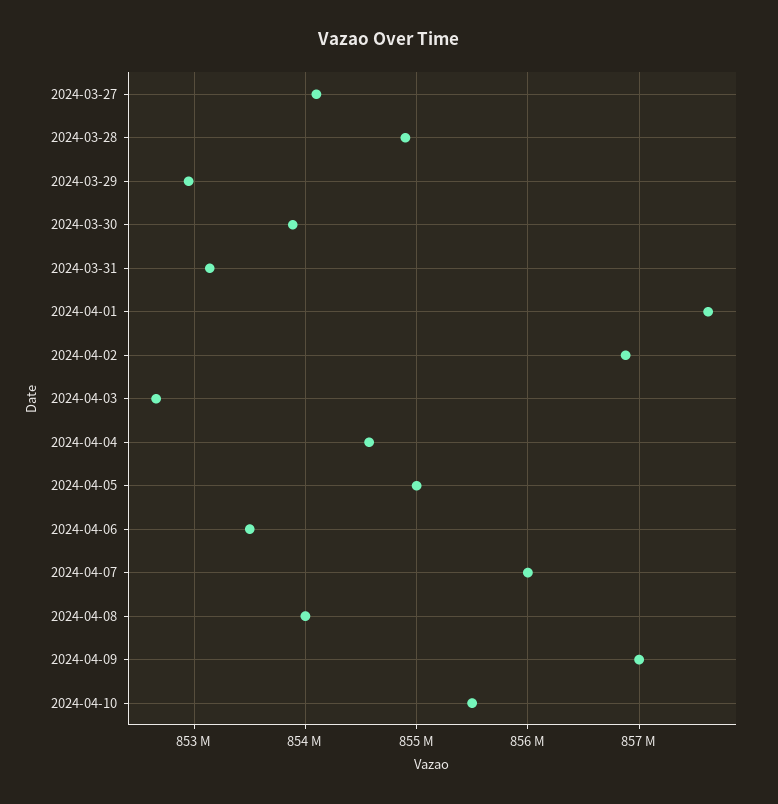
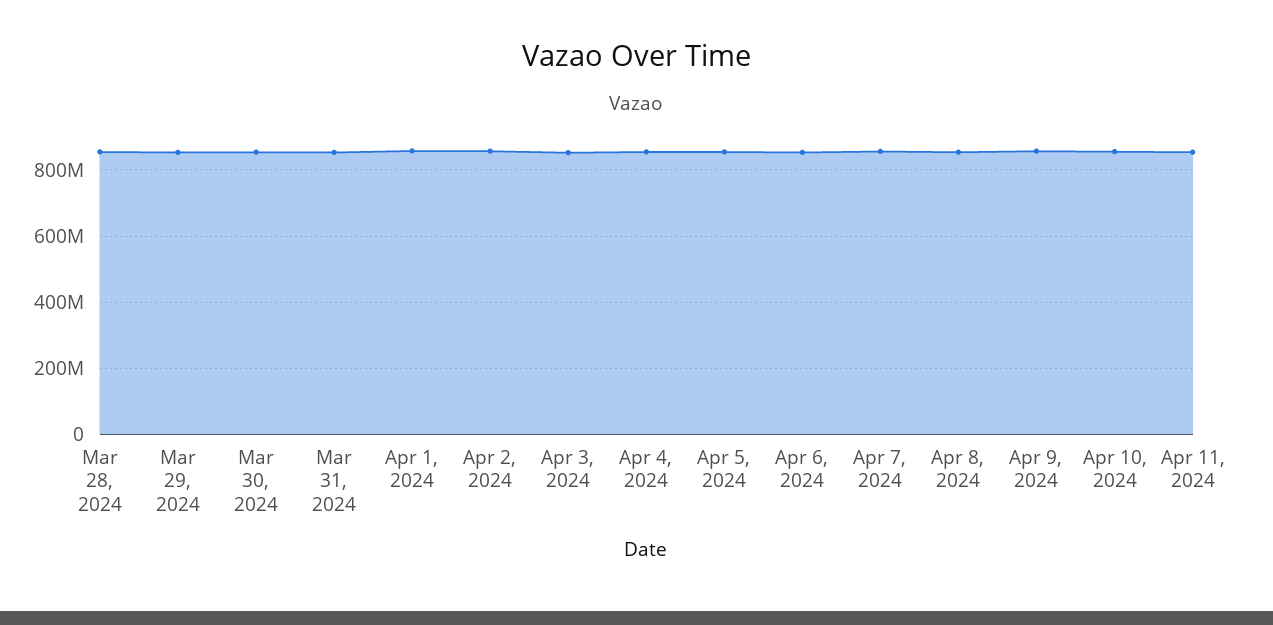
2024-03-27: 854100000 -> none
Apr 11, 2024: none -> 860000000

